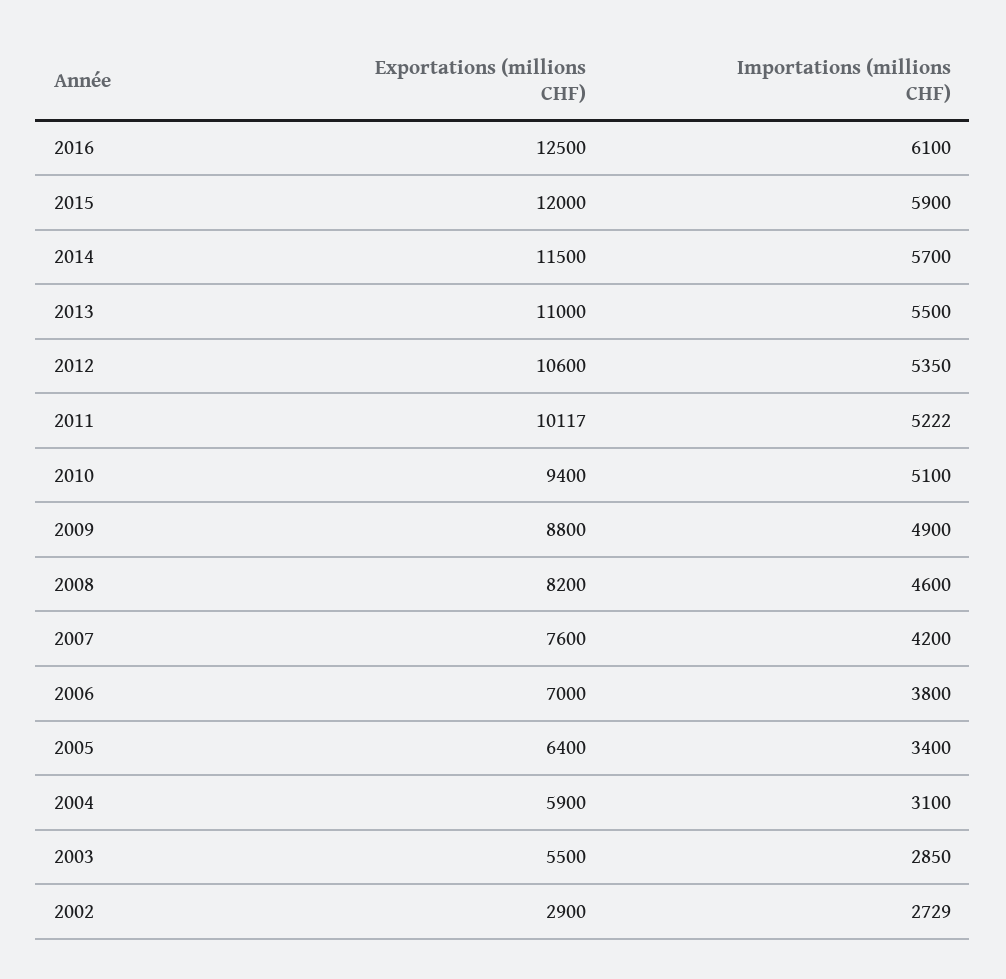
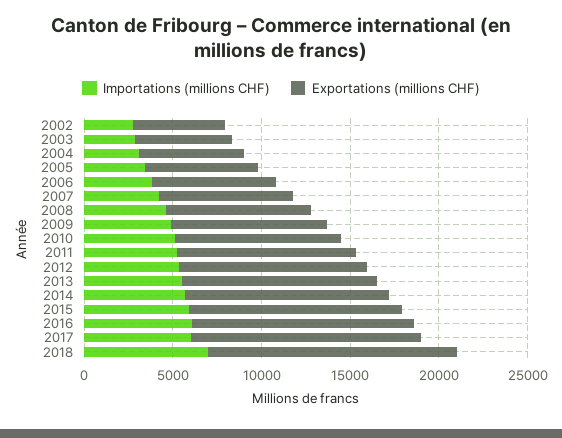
Exportations (millions CHF), 2002: 2900 -> 5000
Importations (millions CHF), 2017: none -> 6000
Exportations (millions CHF), 2017: none -> 13000
Importations (millions CHF), 2018: none -> 7000
Exportations (millions CHF), 2018: none -> 14000

